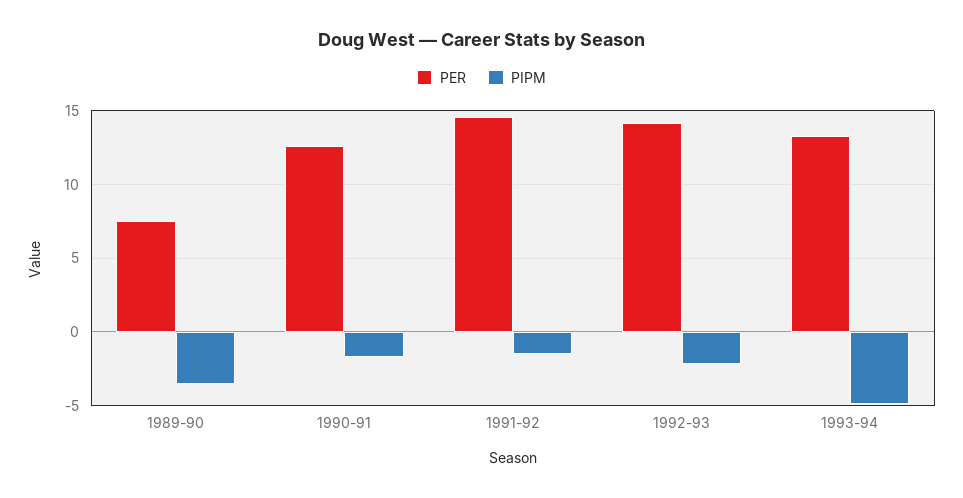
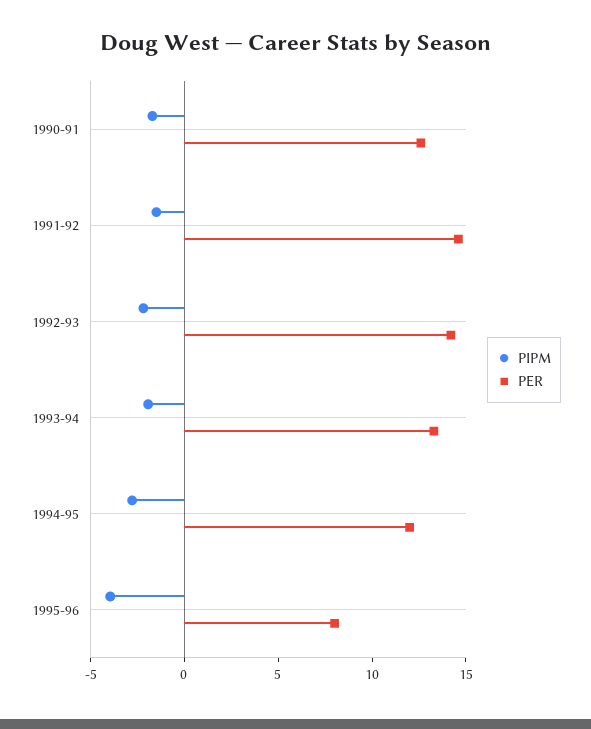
PER, 1989-90: 7.5 -> none
PIPM, 1989-90: -3.5 -> none
PIPM, 1993-94: -5 -> -2
PIPM, 1994-95: none -> -3
PER, 1994-95: none -> 12
PIPM, 1995-96: none -> -4
PER, 1995-96: none -> 8

